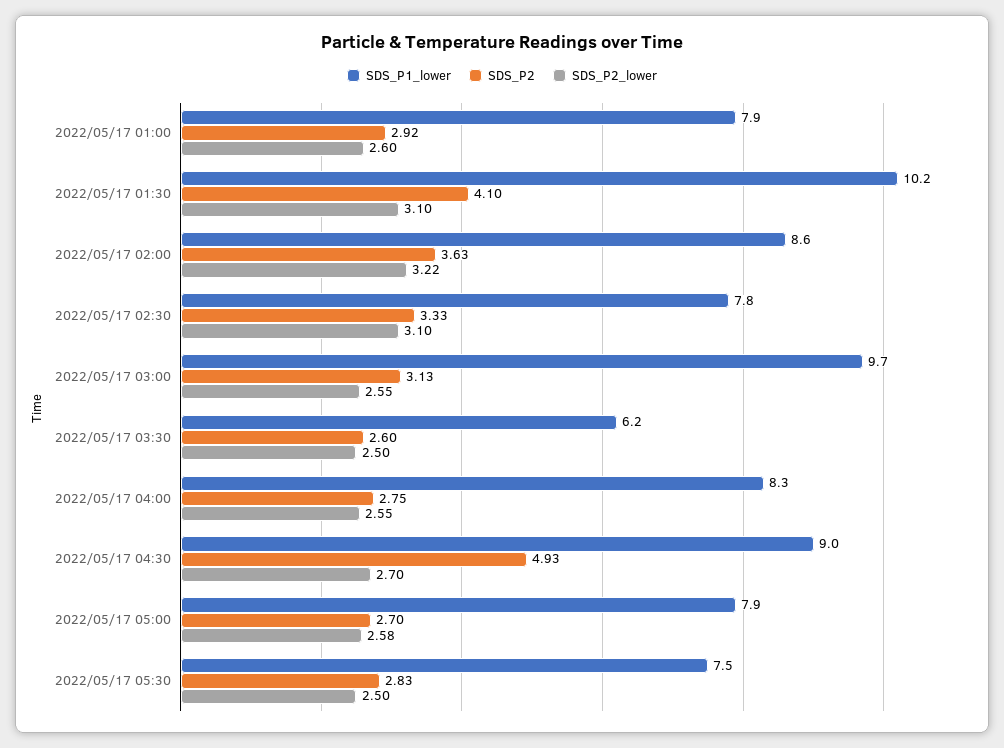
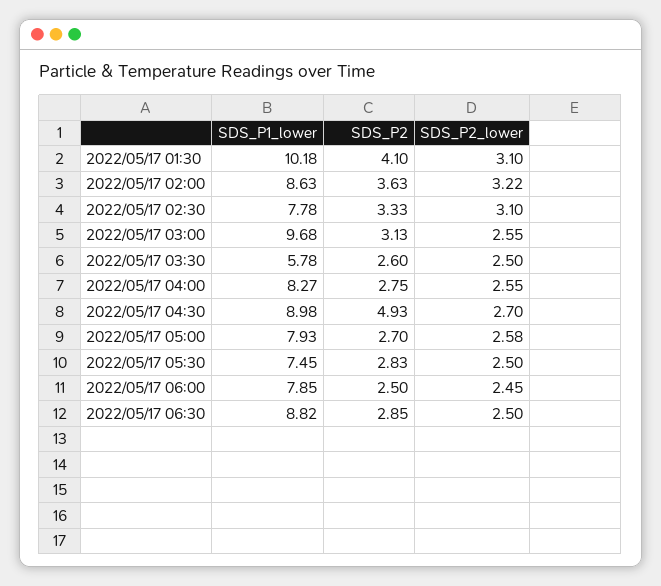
SDS_P1_lower, 2022/05/17 01:00: 7.9 -> none
SDS_P2, 2022/05/17 01:00: 2.92 -> none
SDS_P2_lower, 2022/05/17 01:00: 2.6 -> none
SDS_P1_lower, 2022/05/17 03:30: 6.2 -> 5.78
SDS_P1_lower, 2022/05/17 06:00: none -> 7.85
SDS_P2, 2022/05/17 06:00: none -> 2.5
SDS_P2_lower, 2022/05/17 06:00: none -> 2.45
SDS_P1_lower, 2022/05/17 06:30: none -> 8.82
SDS_P2, 2022/05/17 06:30: none -> 2.85
SDS_P2_lower, 2022/05/17 06:30: none -> 2.5

